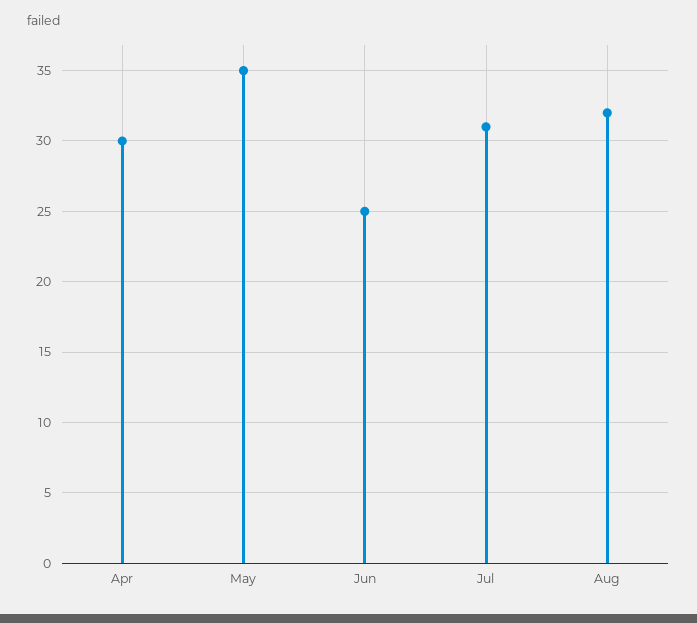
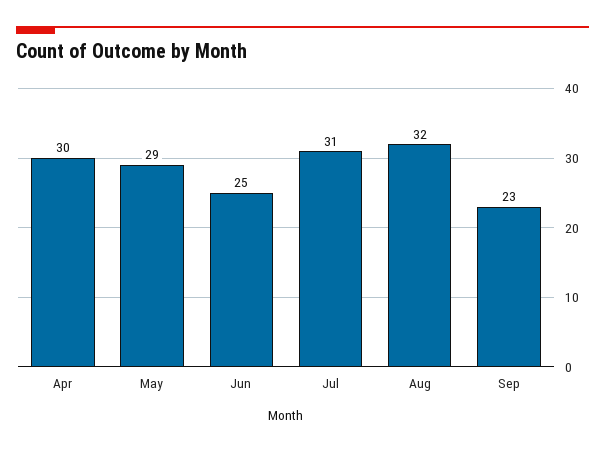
May: 35 -> 29
Sep: none -> 23

